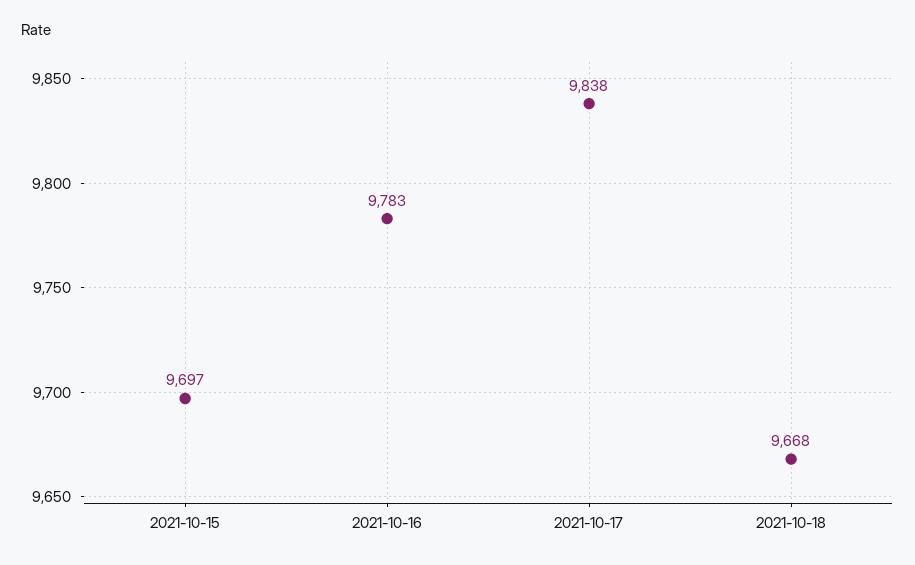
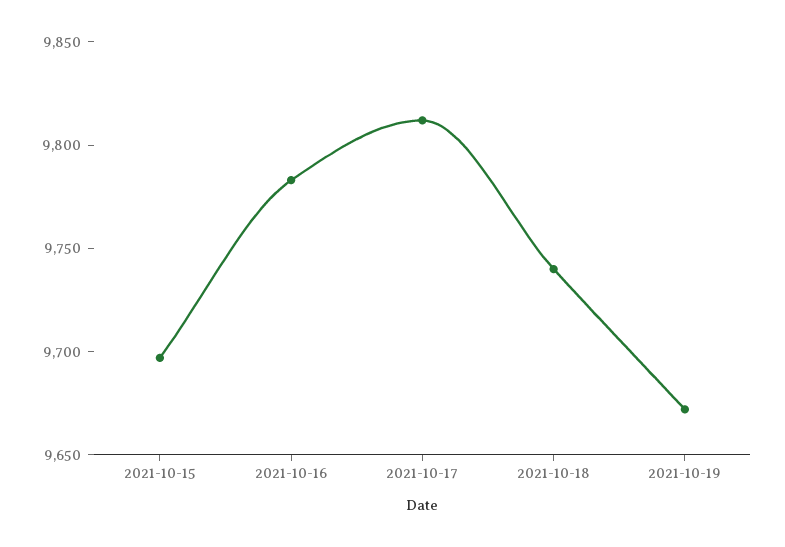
2021-10-17: 9838 -> 9810
2021-10-18: 9668 -> 9740
2021-10-19: none -> 9670

